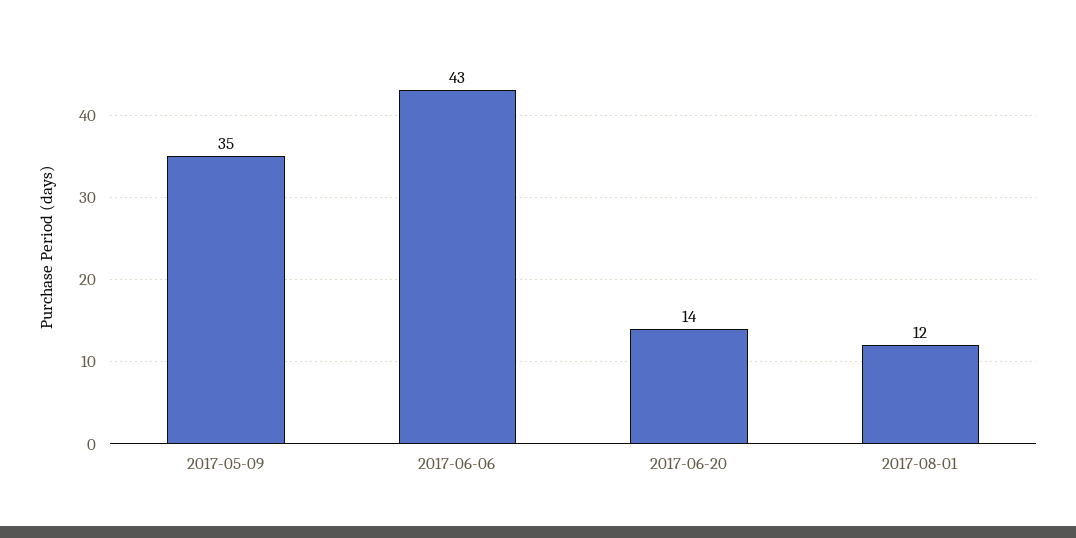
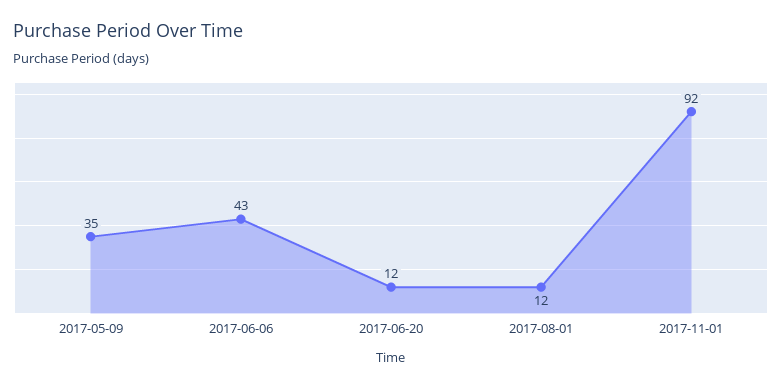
2017-06-20: 14 -> 12
2017-11-01: none -> 92

